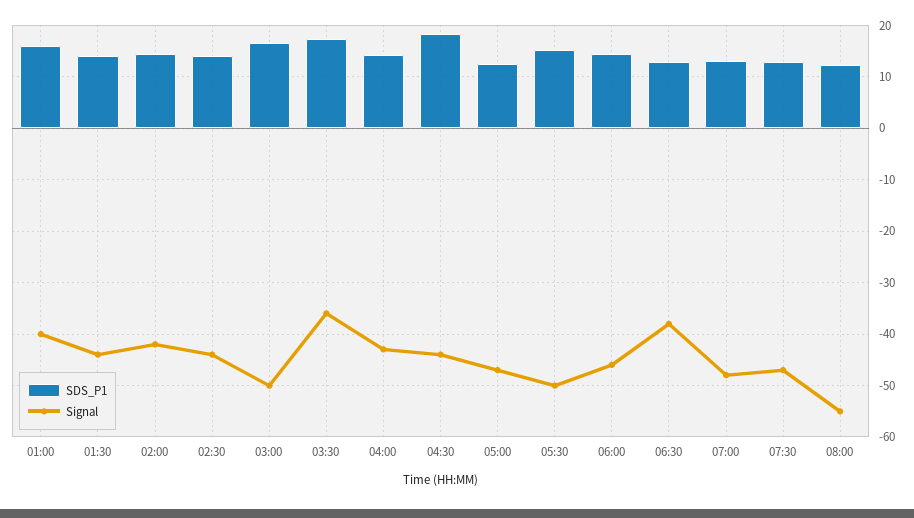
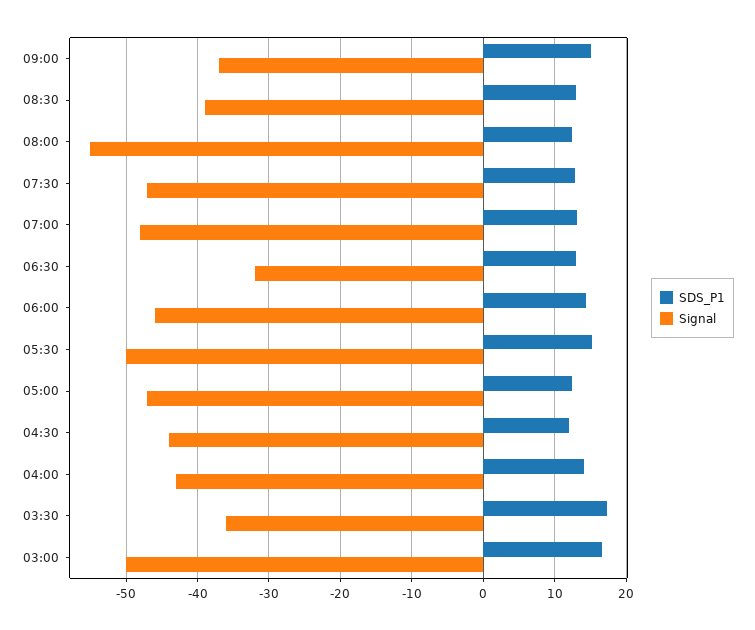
SDS_P1, 01:00: 16 -> none
Signal, 01:00: -40 -> none
SDS_P1, 01:30: 14 -> none
Signal, 01:30: -44 -> none
SDS_P1, 02:00: 14 -> none
Signal, 02:00: -42 -> none
SDS_P1, 02:30: 14 -> none
Signal, 02:30: -44 -> none
SDS_P1, 04:30: 18 -> 12
Signal, 06:30: -38 -> -32
SDS_P1, 09:00: none -> 15
Signal, 09:00: none -> -37
SDS_P1, 08:30: none -> 13
Signal, 08:30: none -> -39

